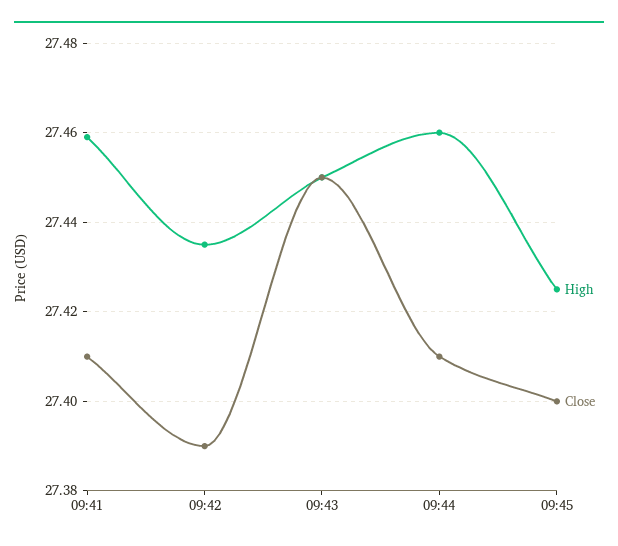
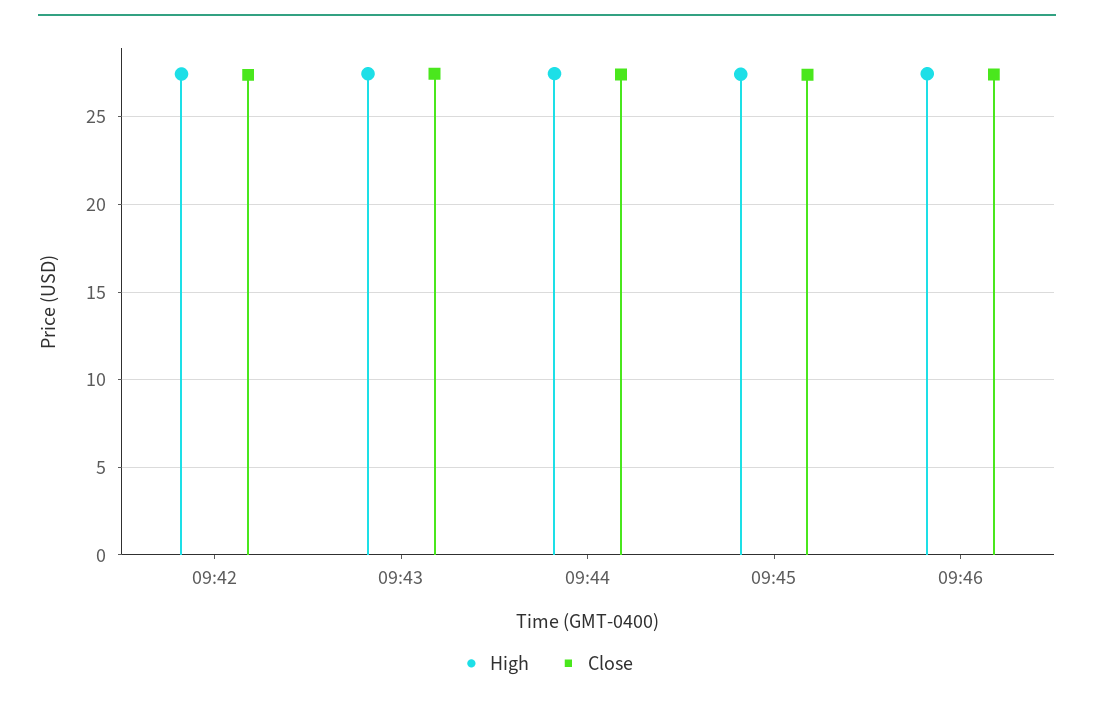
High, 09:41: 27.46 -> none
Close, 09:41: 27.41 -> none
High, 09:46: none -> 27.5
Close, 09:46: none -> 27.5

